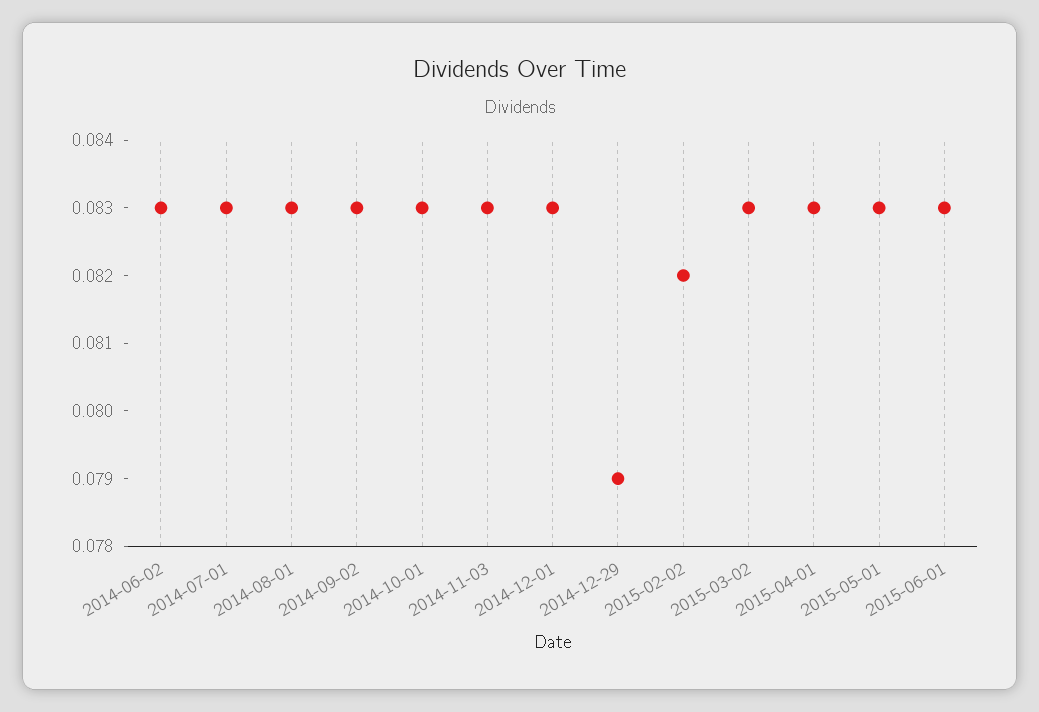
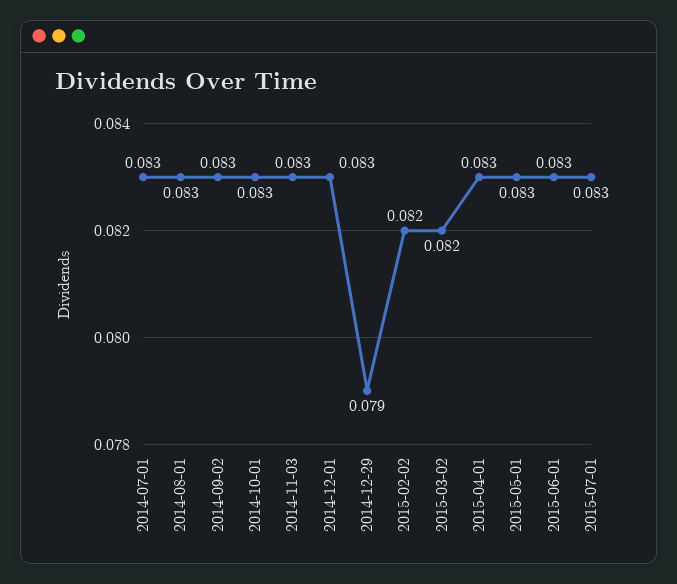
2014-06-02: 0.083 -> none
2015-03-02: 0.083 -> 0.082
2015-07-01: none -> 0.083

